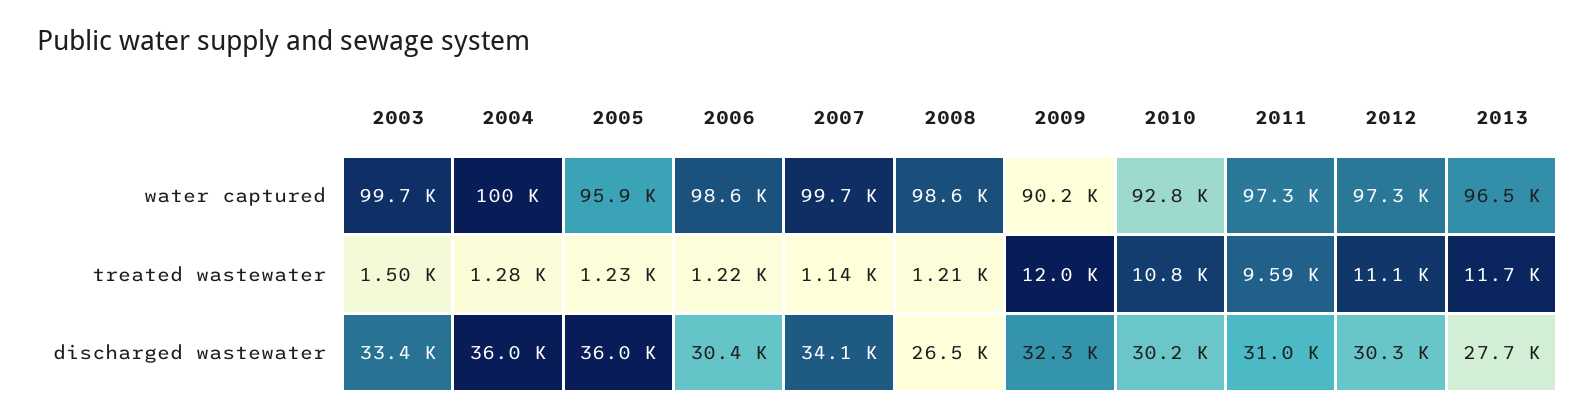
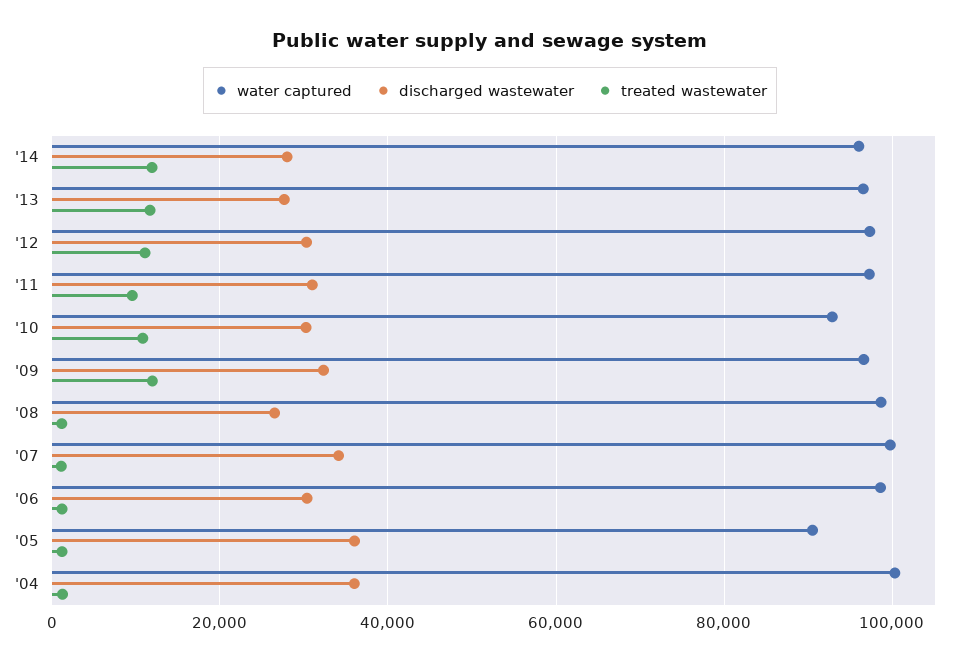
water captured, 2003: 99700 -> none
water captured, 2005: 95900 -> 90000
water captured, 2009: 90200 -> 96000
treated wastewater, 2003: 1500 -> none
discharged wastewater, 2003: 33400 -> none
water captured, '14: none -> 96000
discharged wastewater, '14: none -> 28000
treated wastewater, '14: none -> 12000

